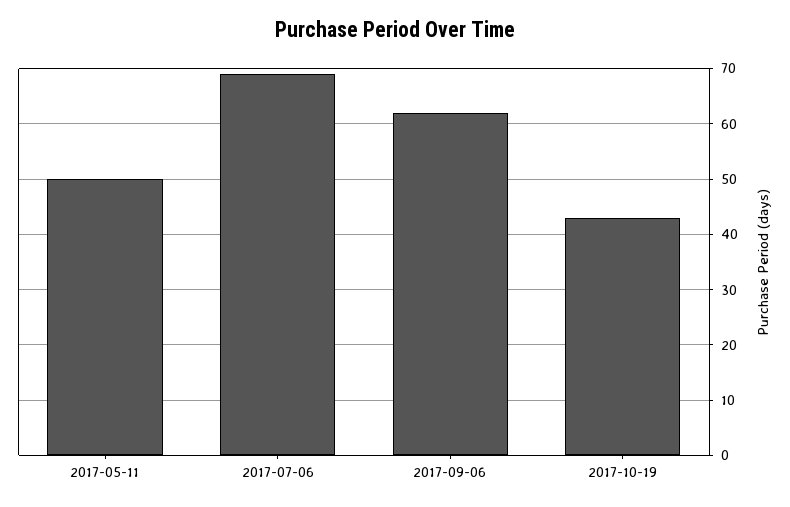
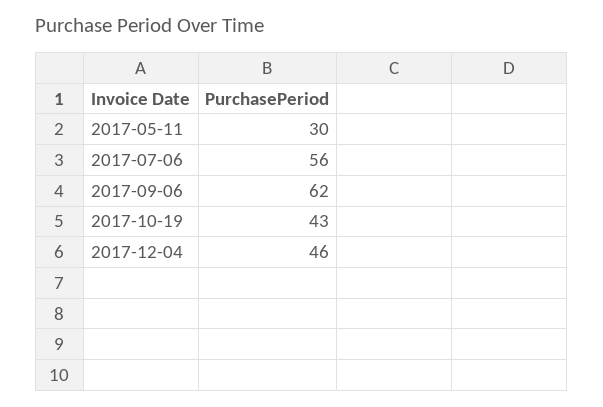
2017-05-11: 50 -> 30
2017-07-06: 70 -> 56
2017-12-04: none -> 46

